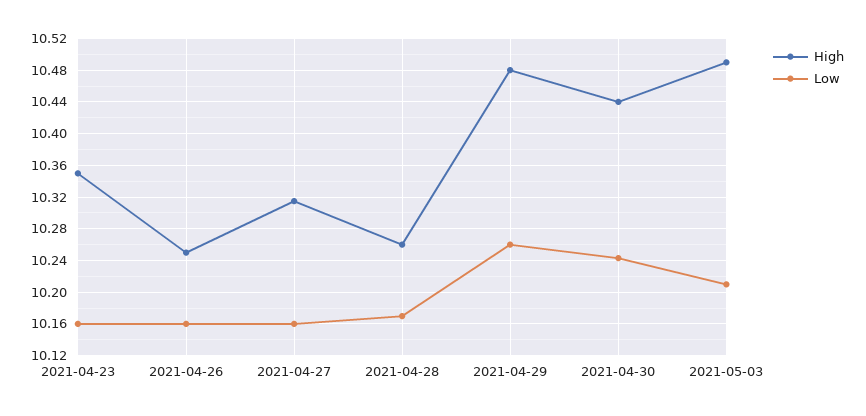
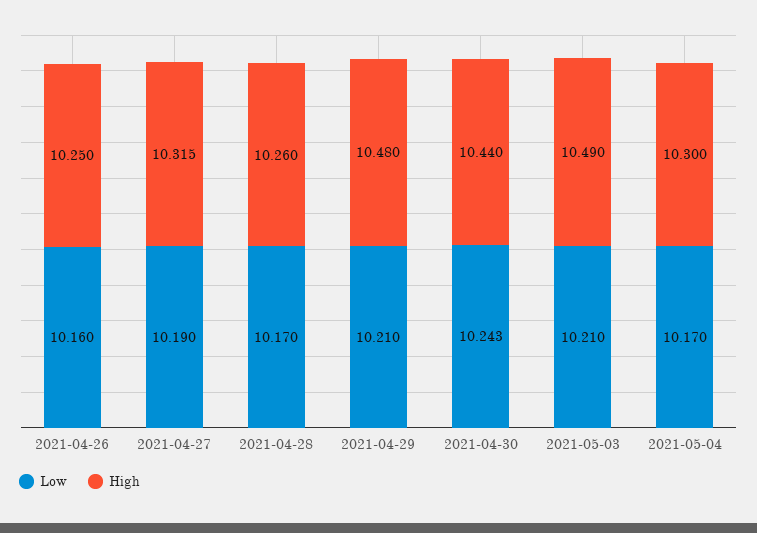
High, 2021-04-23: 10.35 -> none
Low, 2021-04-23: 10.16 -> none
Low, 2021-04-27: 10.16 -> 10.19
Low, 2021-04-29: 10.26 -> 10.21
Low, 2021-05-04: none -> 10.17
High, 2021-05-04: none -> 10.3

